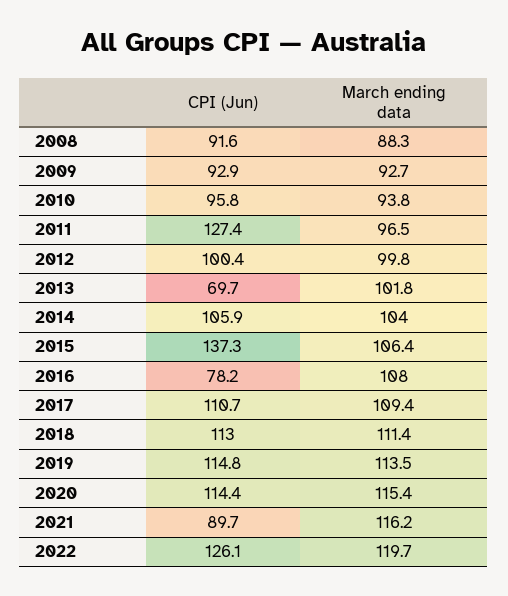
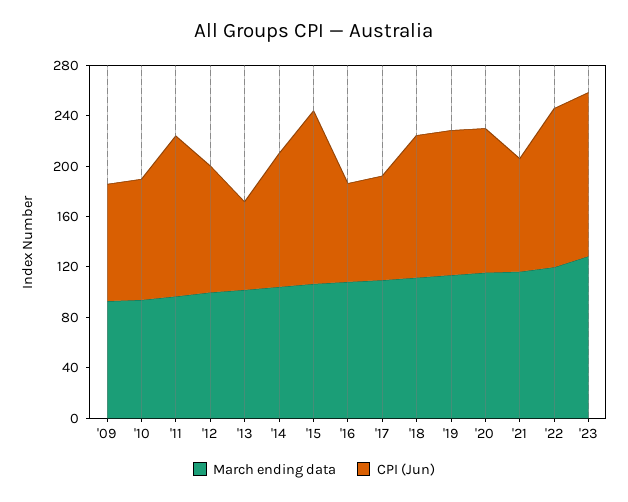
CPI (Jun), 2008: 91.6 -> none
March ending data, 2008: 88.3 -> none
CPI (Jun), 2017: 110.7 -> 80
March ending data, '23: none -> 130
CPI (Jun), '23: none -> 130

